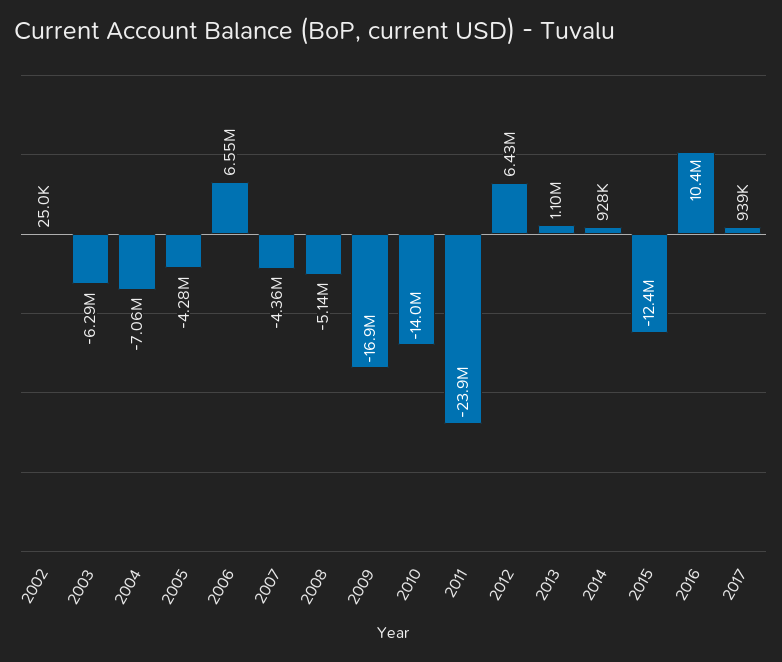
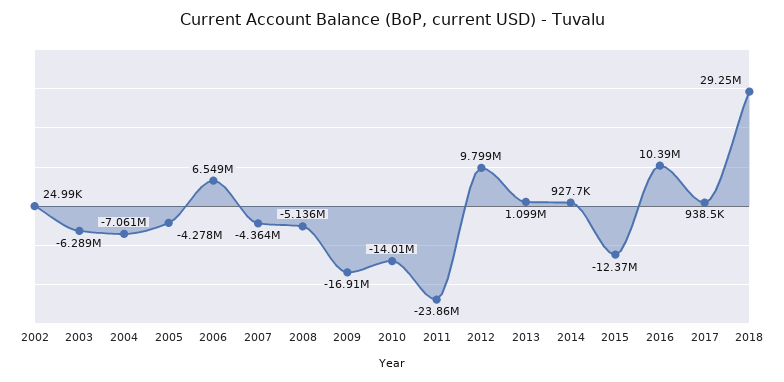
2012: 6430000 -> 9799000
2018: none -> 29250000

